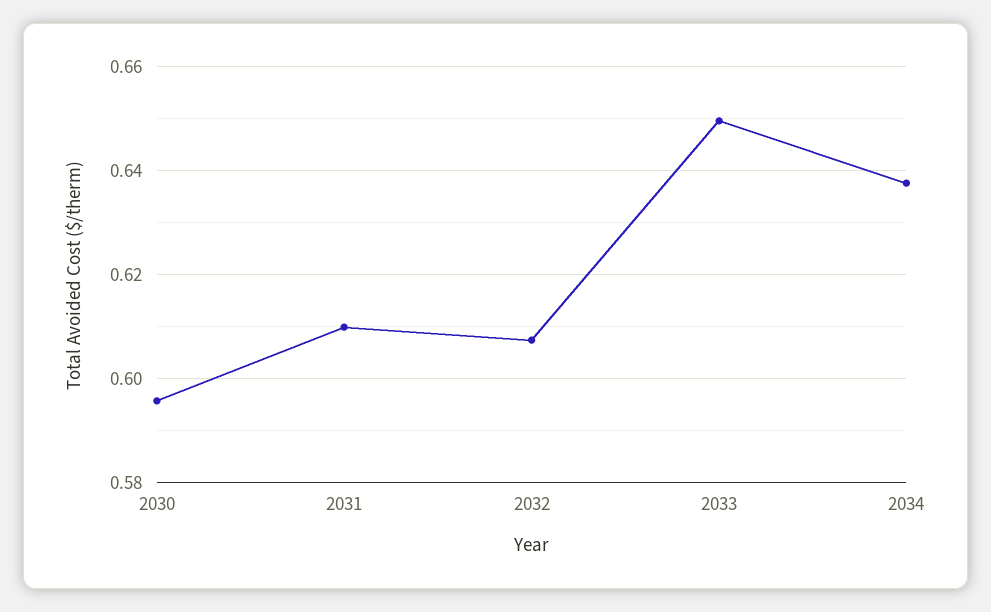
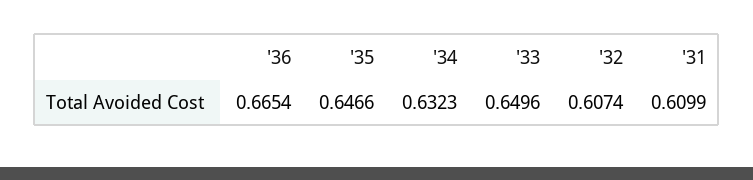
2030: 0.596 -> none
2034: 0.638 -> 0.6323
'36: none -> 0.6654
'35: none -> 0.6466

